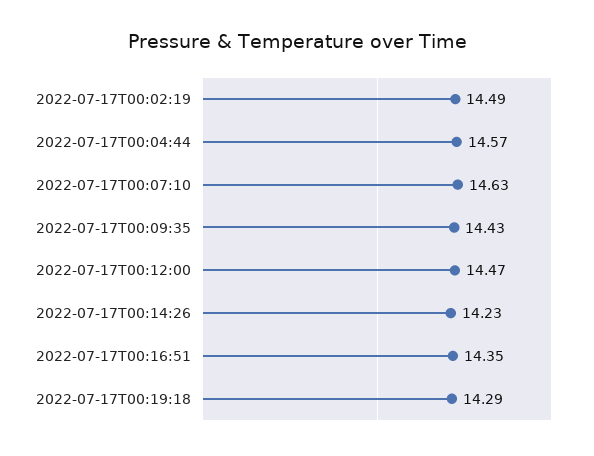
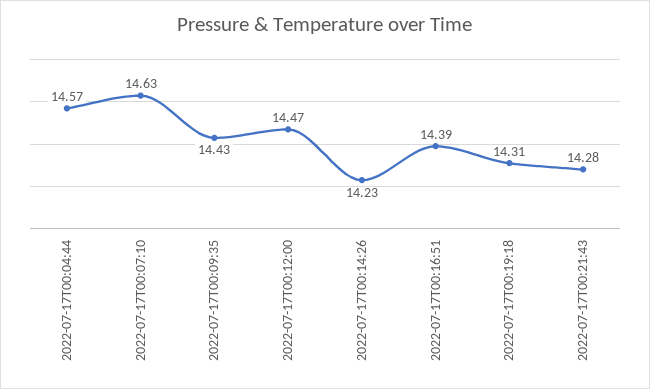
2022-07-17T00:02:19: 14.49 -> none
2022-07-17T00:16:51: 14.35 -> 14.39
2022-07-17T00:19:18: 14.29 -> 14.31
2022-07-17T00:21:43: none -> 14.28

